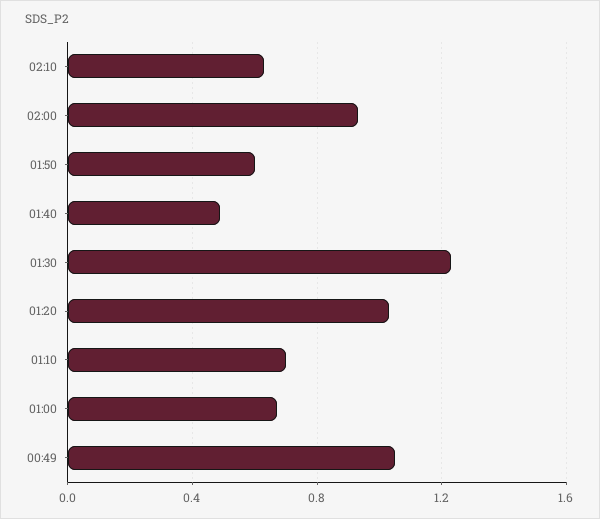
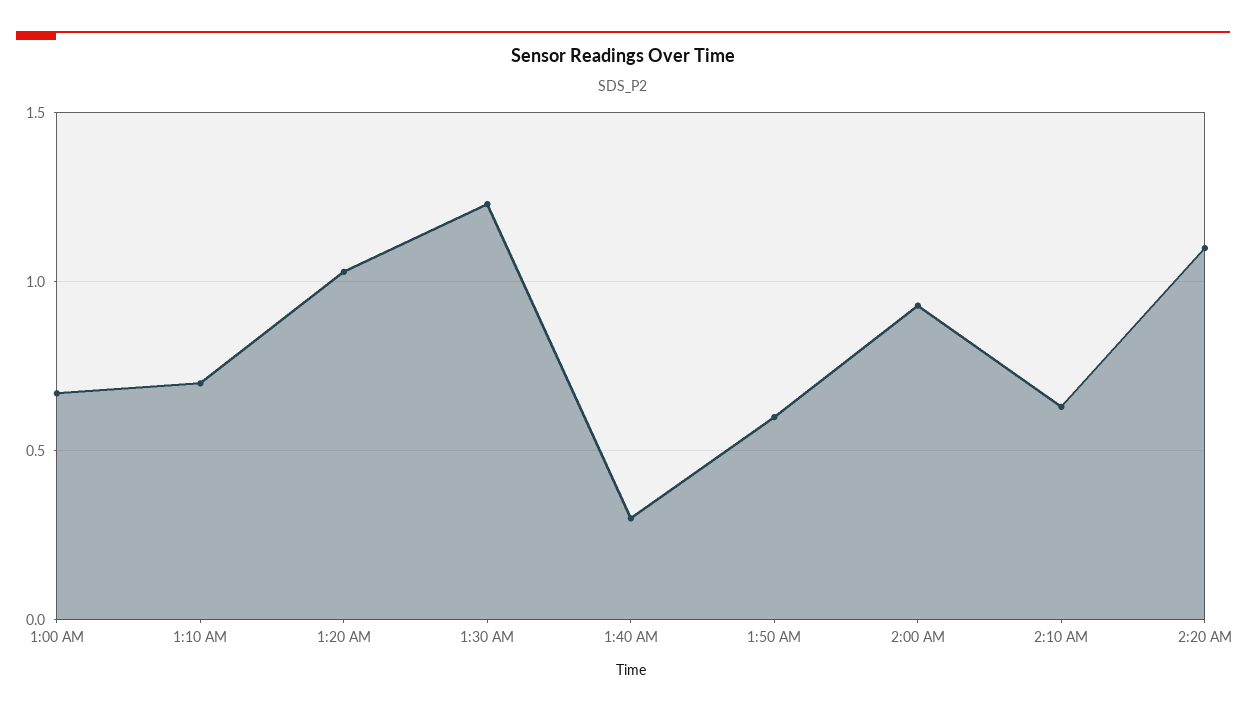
01:40: 0.5 -> 0.3
00:49: 1.05 -> none
2:20 AM: none -> 1.1

